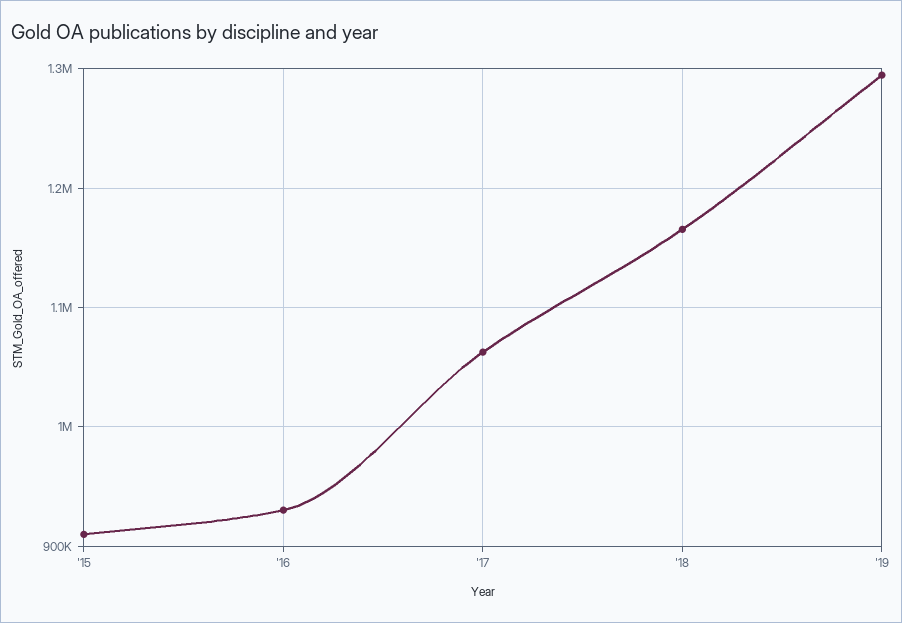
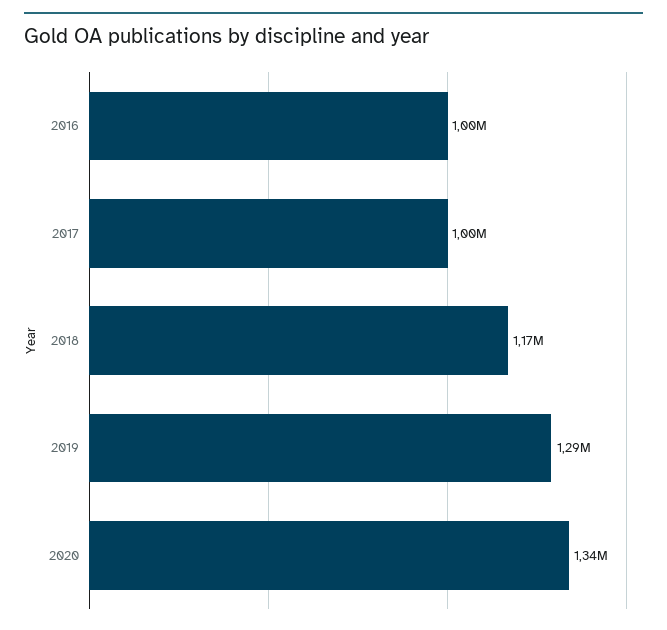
'15: 910000 -> none
'16: 930000 -> 1000000
'17: 1060000 -> 1000000
2020: none -> 1340000

